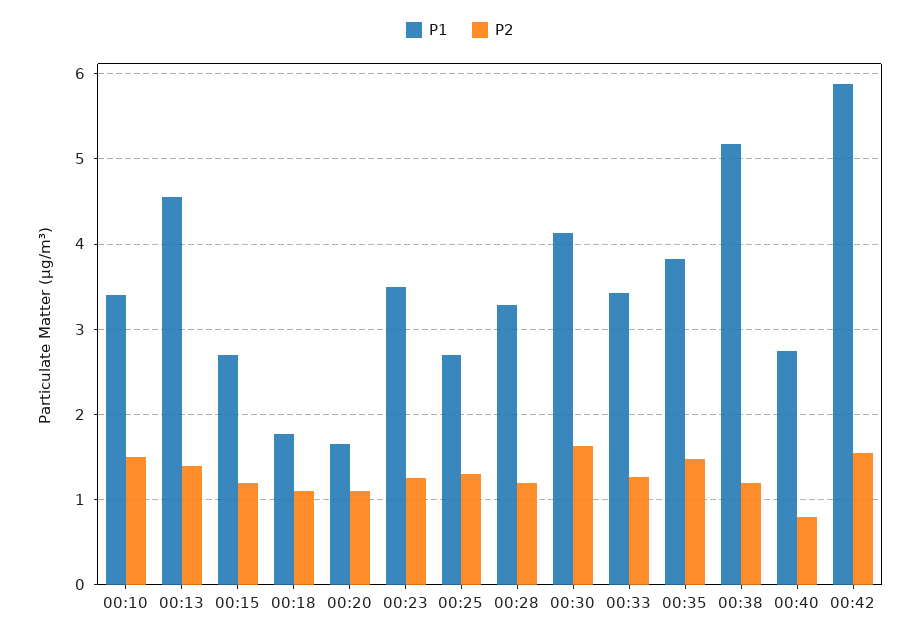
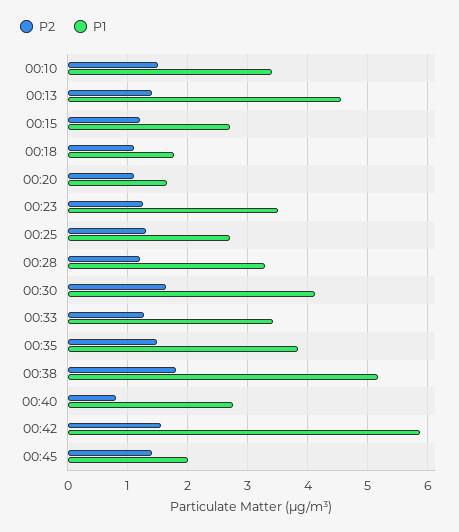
P2, 00:38: 1.2 -> 1.8
P2, 00:45: none -> 1.4
P1, 00:45: none -> 2

